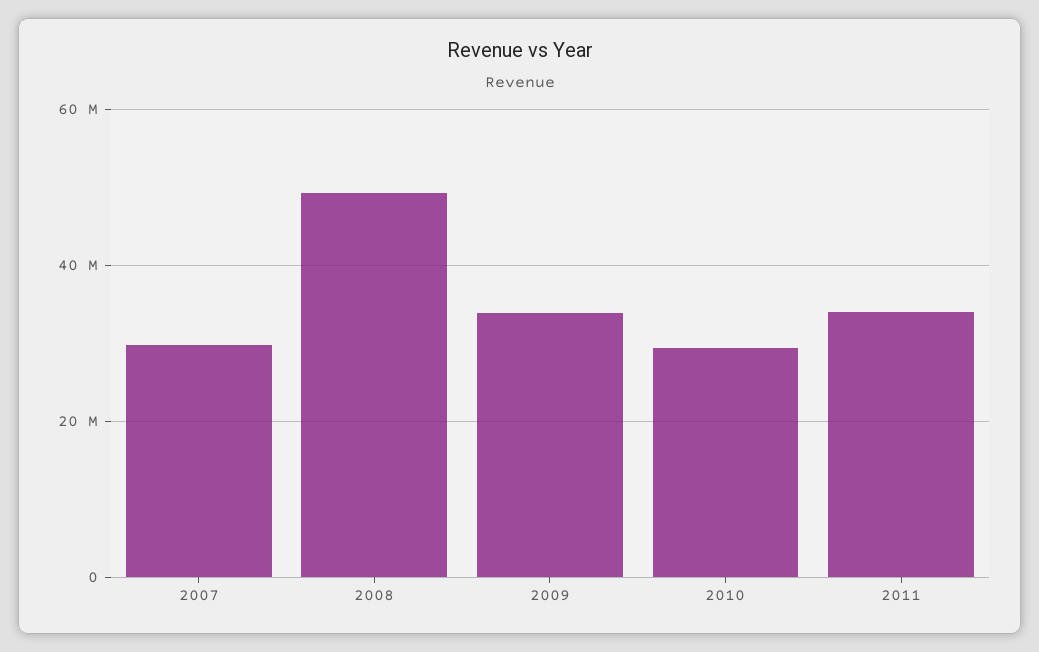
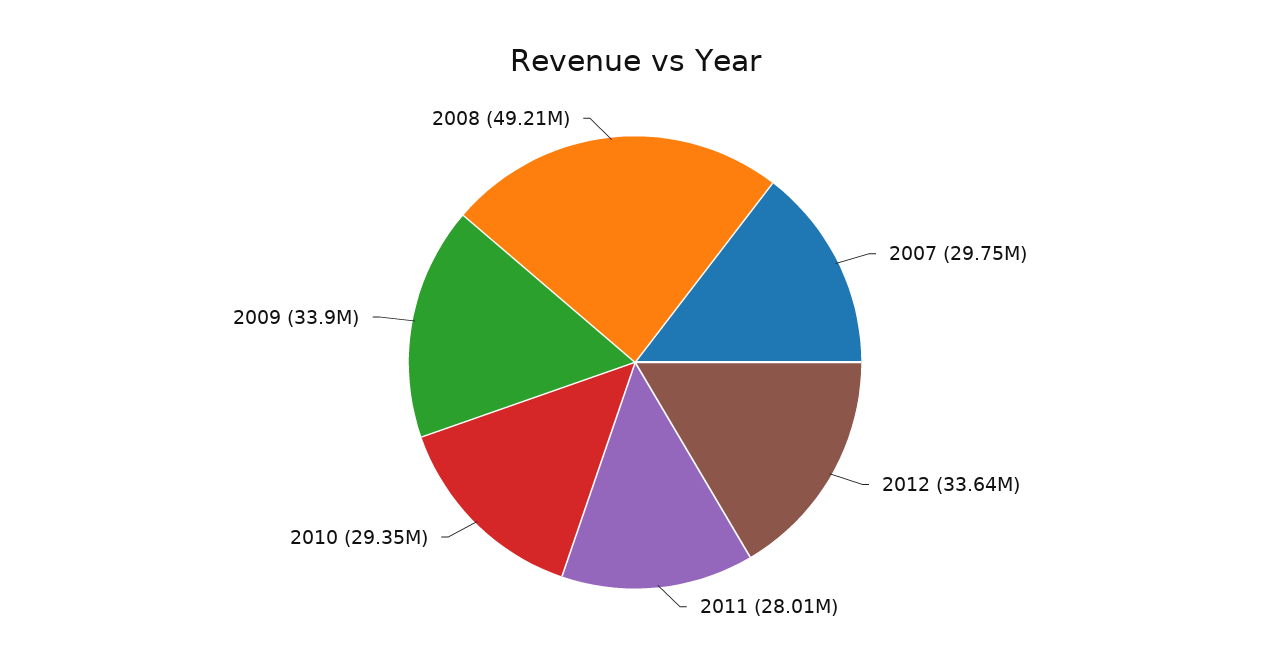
2011: 34000000 -> 28010000
2012: none -> 33640000

